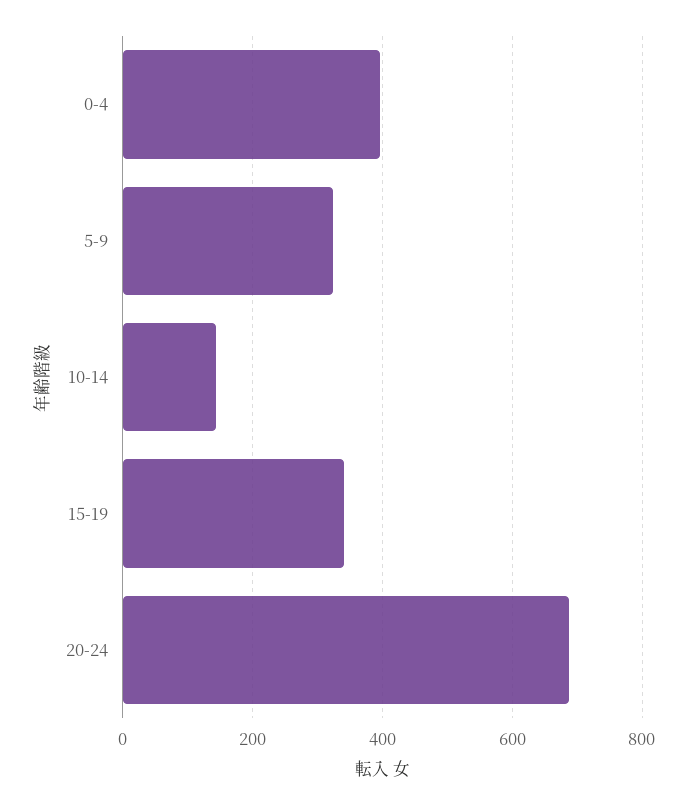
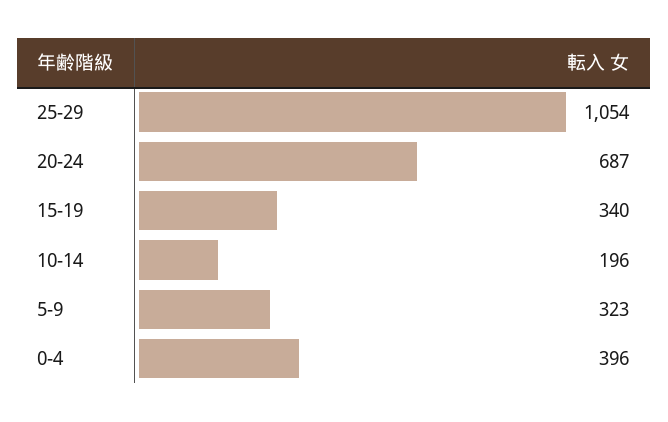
10-14: 140 -> 196
25-29: none -> 1054

